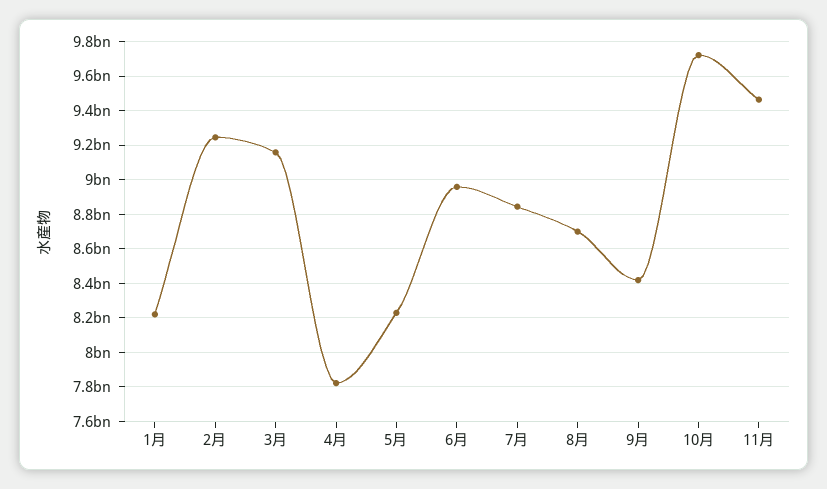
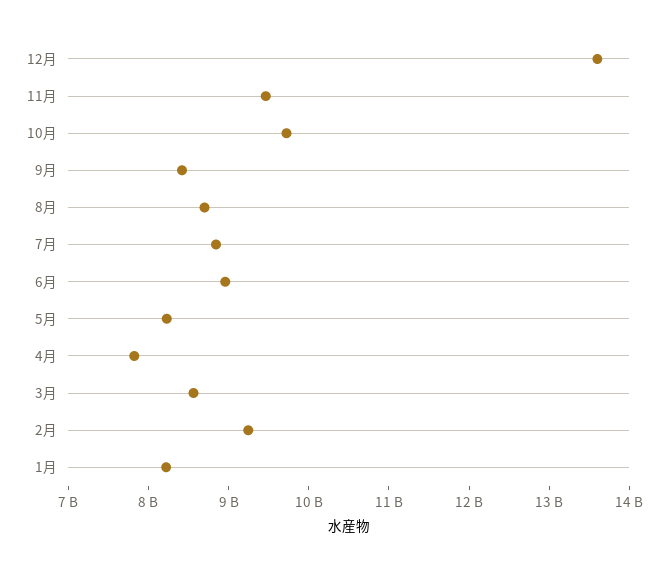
3月: 9150000000 -> 8600000000
12月: none -> 13600000000

